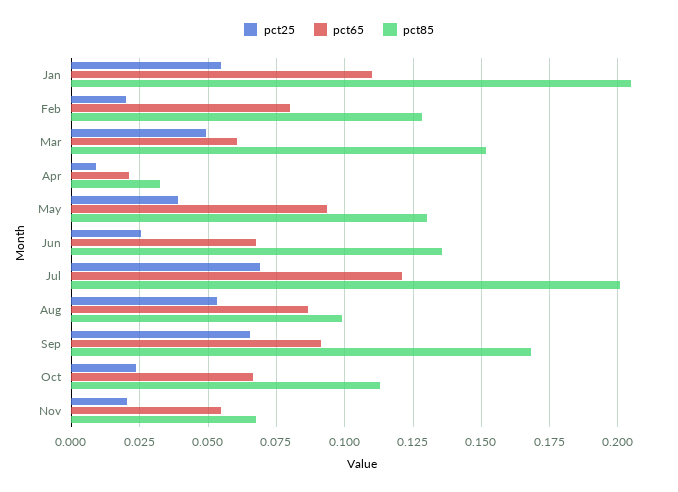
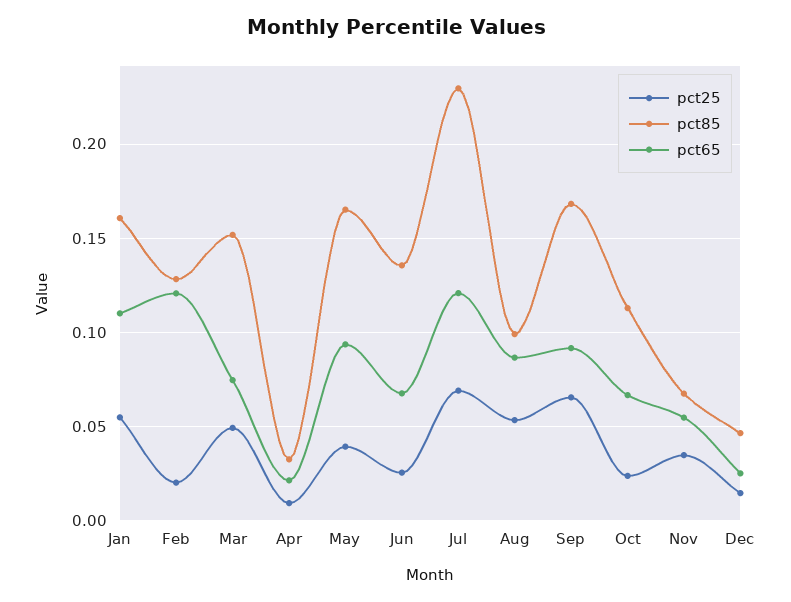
pct85, Jan: 0.205 -> 0.16
pct65, Feb: 0.08 -> 0.12
pct65, Mar: 0.06 -> 0.075
pct85, May: 0.13 -> 0.165
pct85, Jul: 0.2 -> 0.23
pct25, Nov: 0.02 -> 0.035
pct25, Dec: none -> 0.015
pct85, Dec: none -> 0.045
pct65, Dec: none -> 0.025

